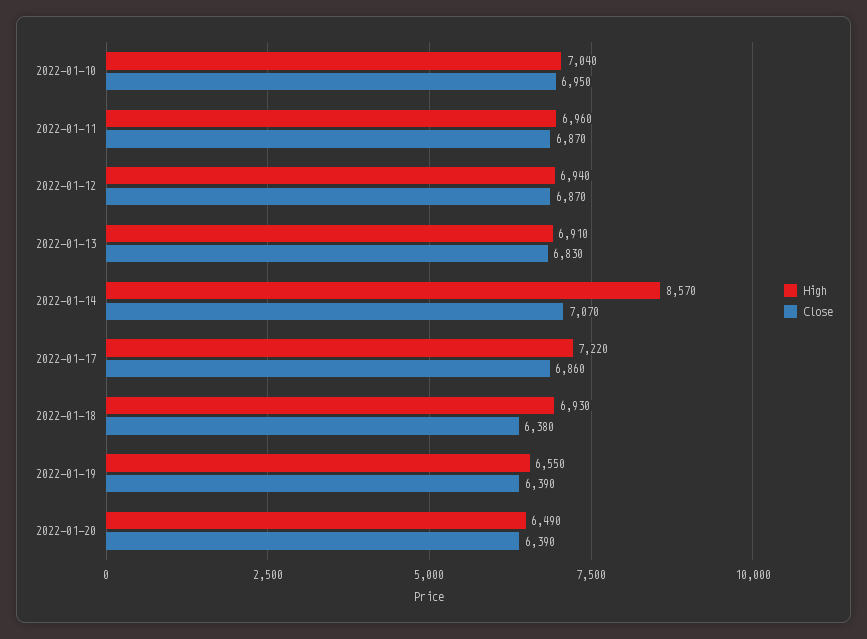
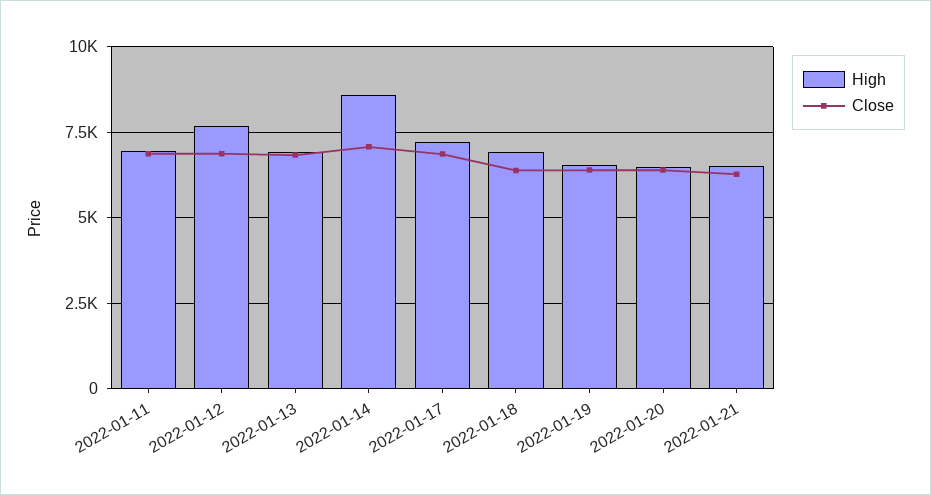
High, 2022-01-10: 7040 -> none
Close, 2022-01-10: 6950 -> none
High, 2022-01-12: 6940 -> 7750
High, 2022-01-21: none -> 6500
Close, 2022-01-21: none -> 6250

